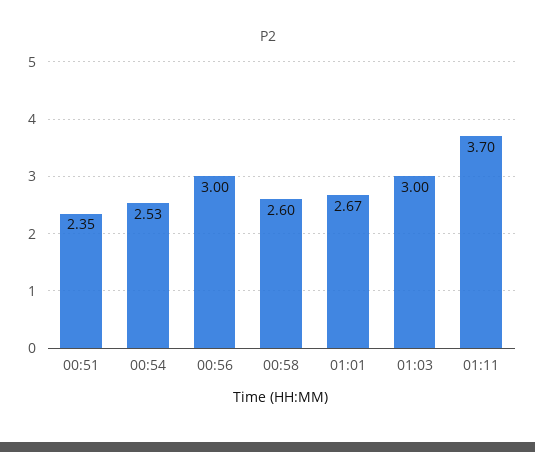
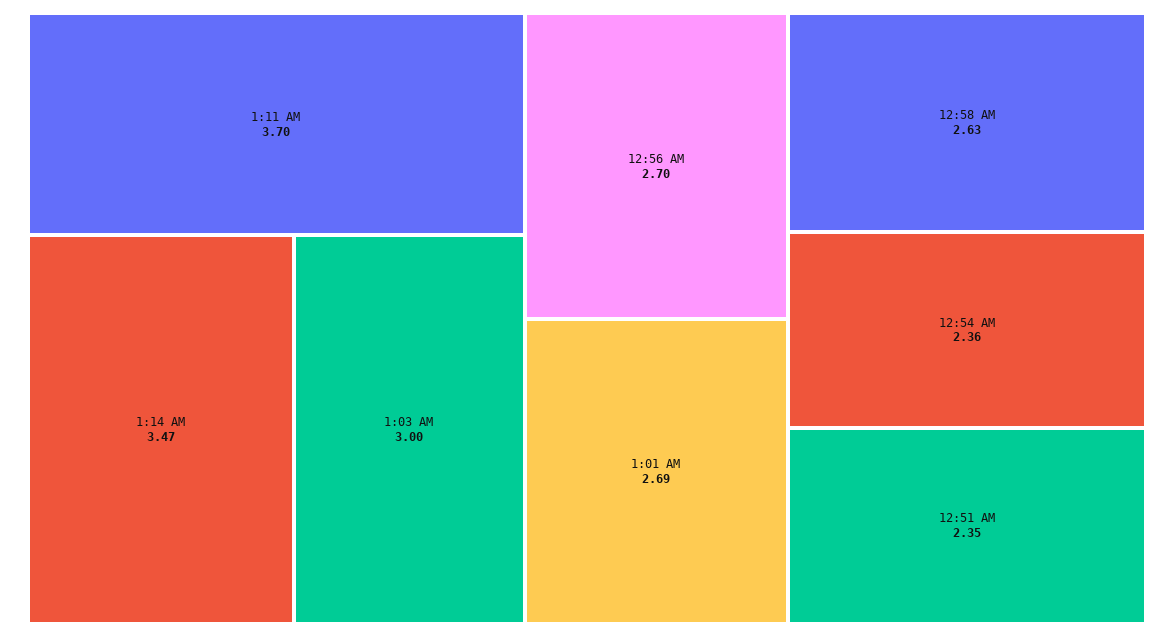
00:54: 2.53 -> 2.36
00:56: 3 -> 2.7
00:58: 2.6 -> 2.63
01:01: 2.67 -> 2.69
1:14 AM: none -> 3.47

